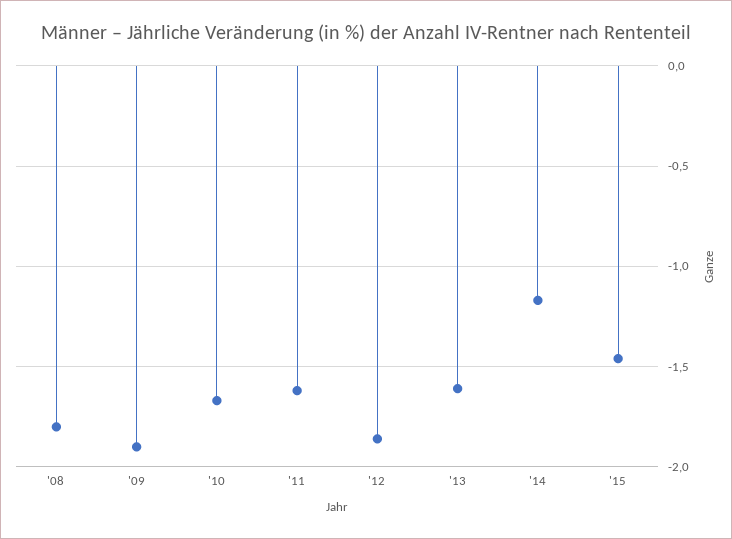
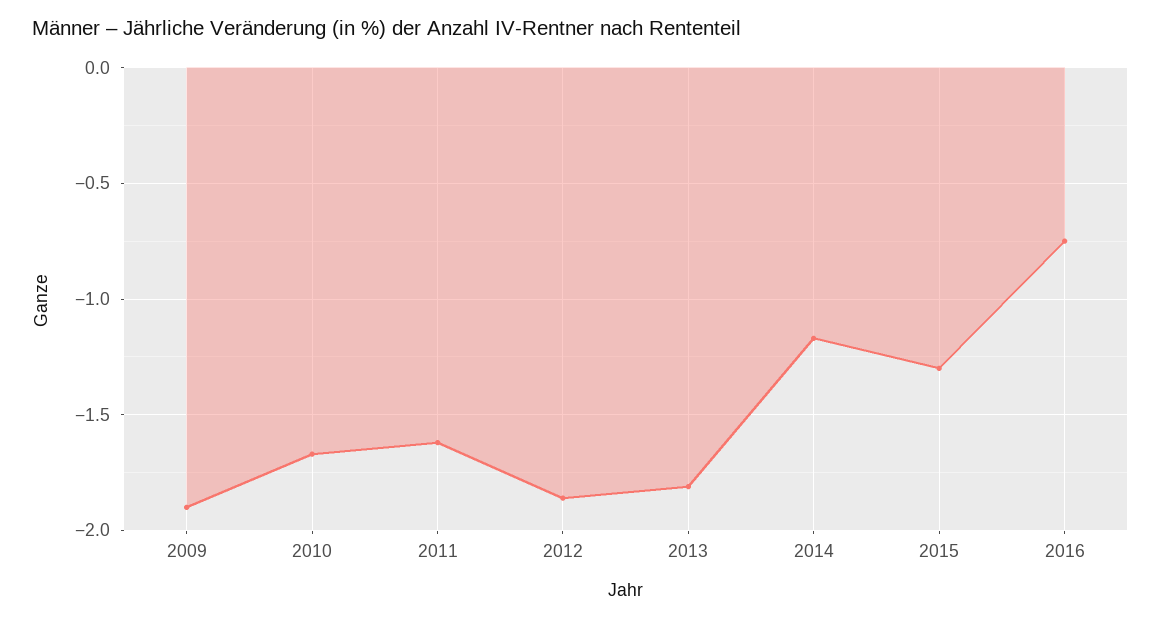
'08: -1.8 -> none
'13: -1.6 -> -1.8
'15: -1.45 -> -1.3
2016: none -> -0.75

